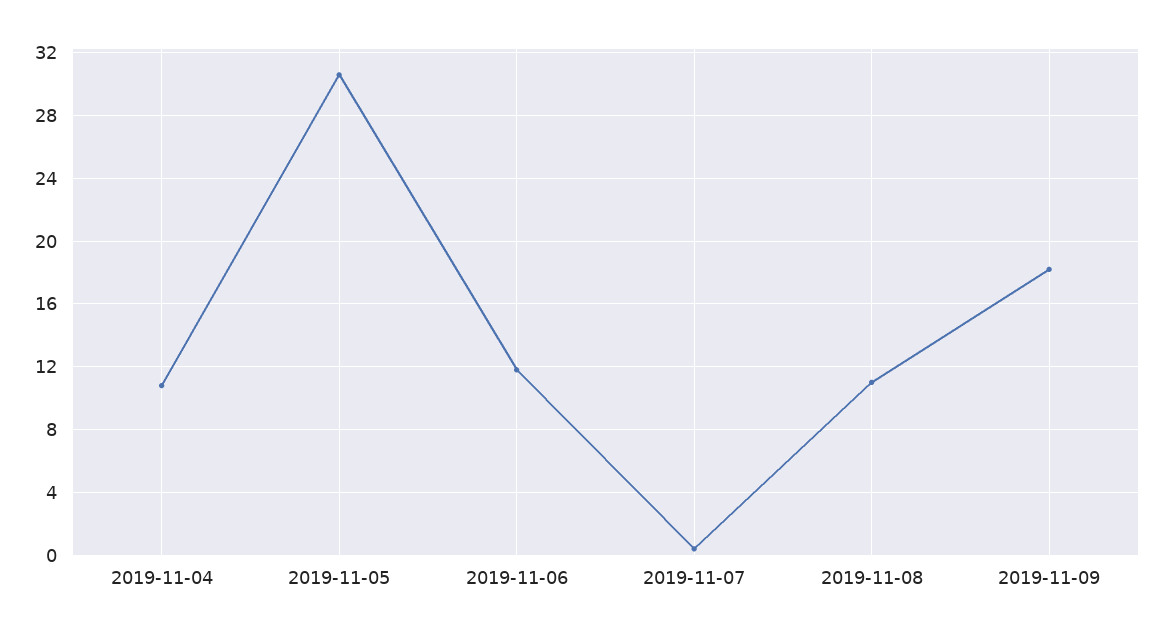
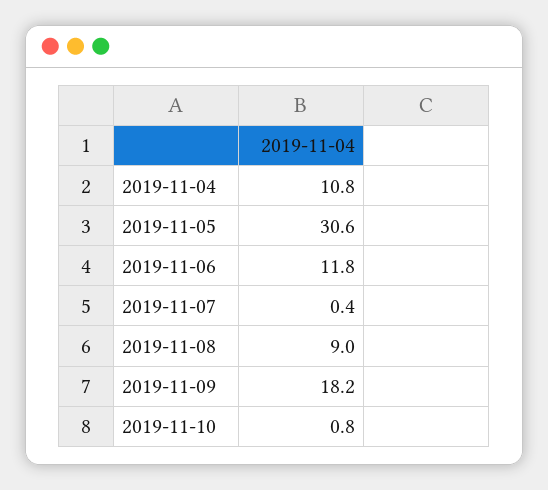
2019-11-08: 11 -> 9
2019-11-10: none -> 0.8

